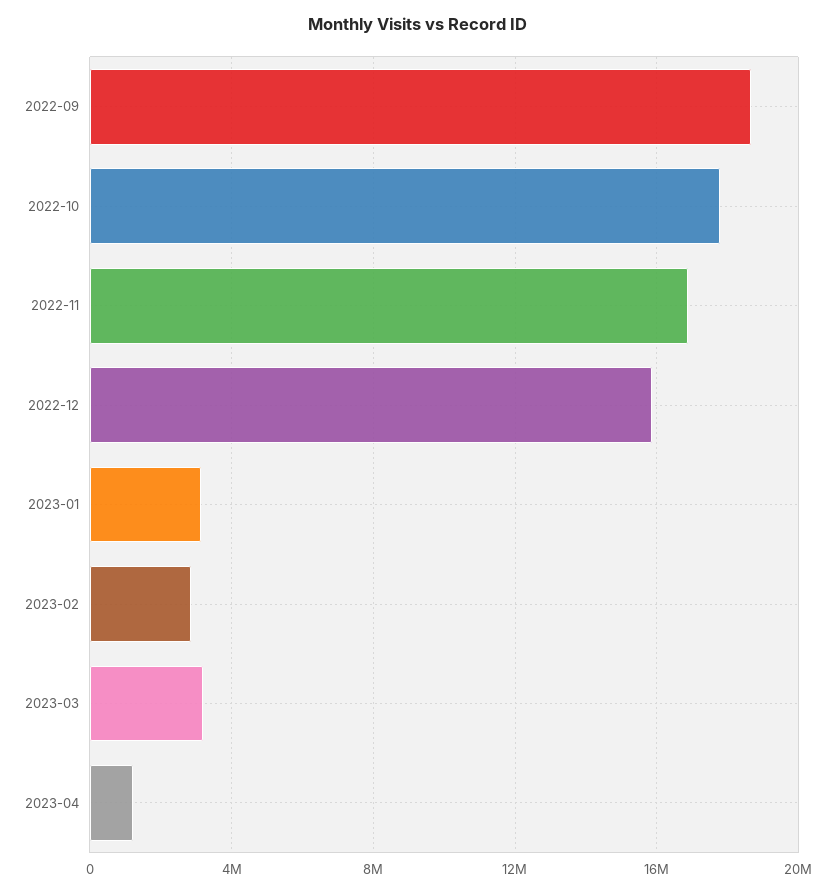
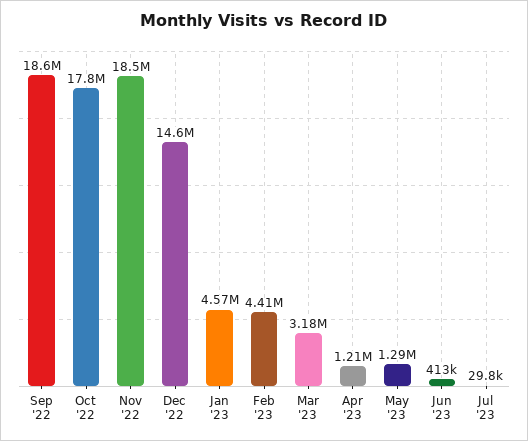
2022-11: 17000000 -> 18500000
2022-12: 16000000 -> 14600000
2023-01: 3000000 -> 4570000
2023-02: 3000000 -> 4410000
May '23: none -> 1290000
Jun '23: none -> 413000
Jul '23: none -> 29800

